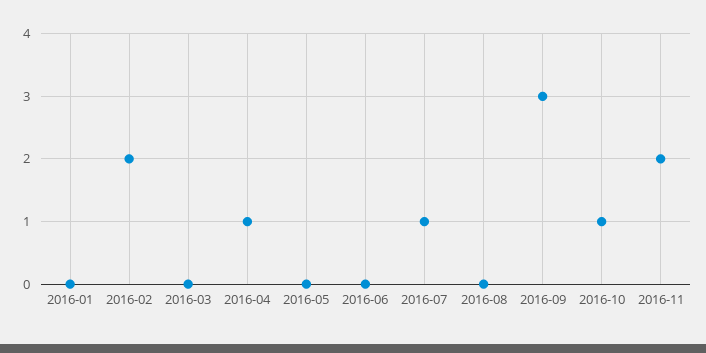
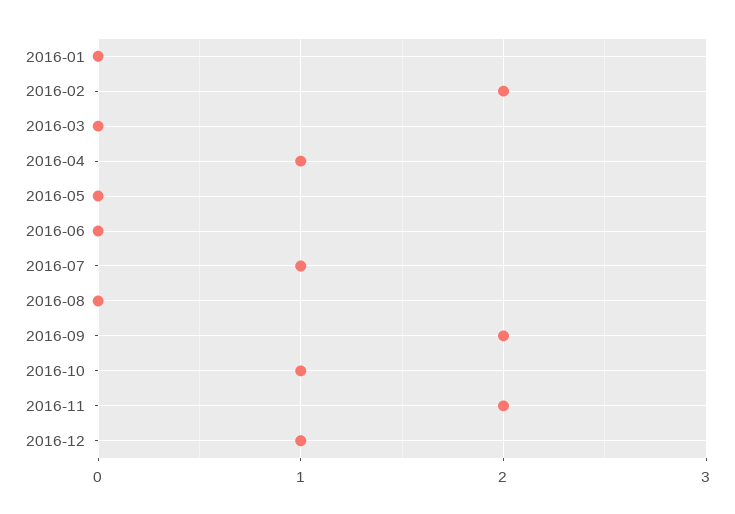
2016-09: 3 -> 2
2016-12: none -> 1

